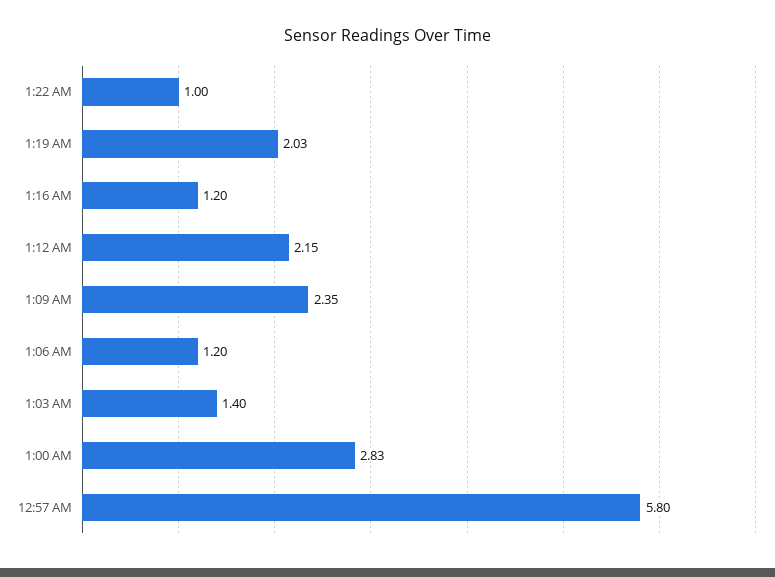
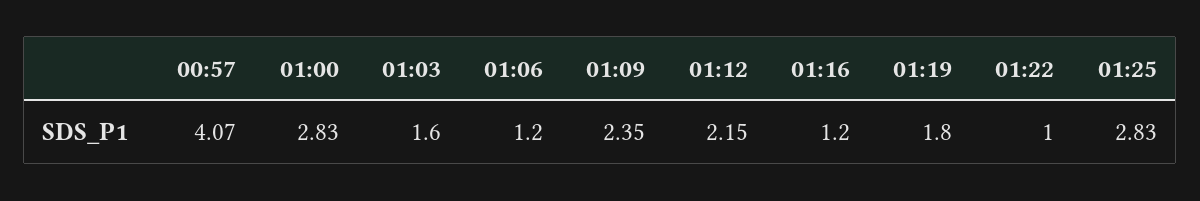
1:19 AM: 2.03 -> 1.8
1:03 AM: 1.4 -> 1.6
12:57 AM: 5.8 -> 4.07
01:25: none -> 2.83

